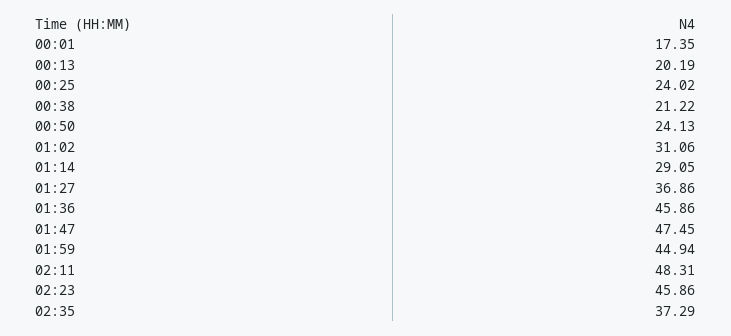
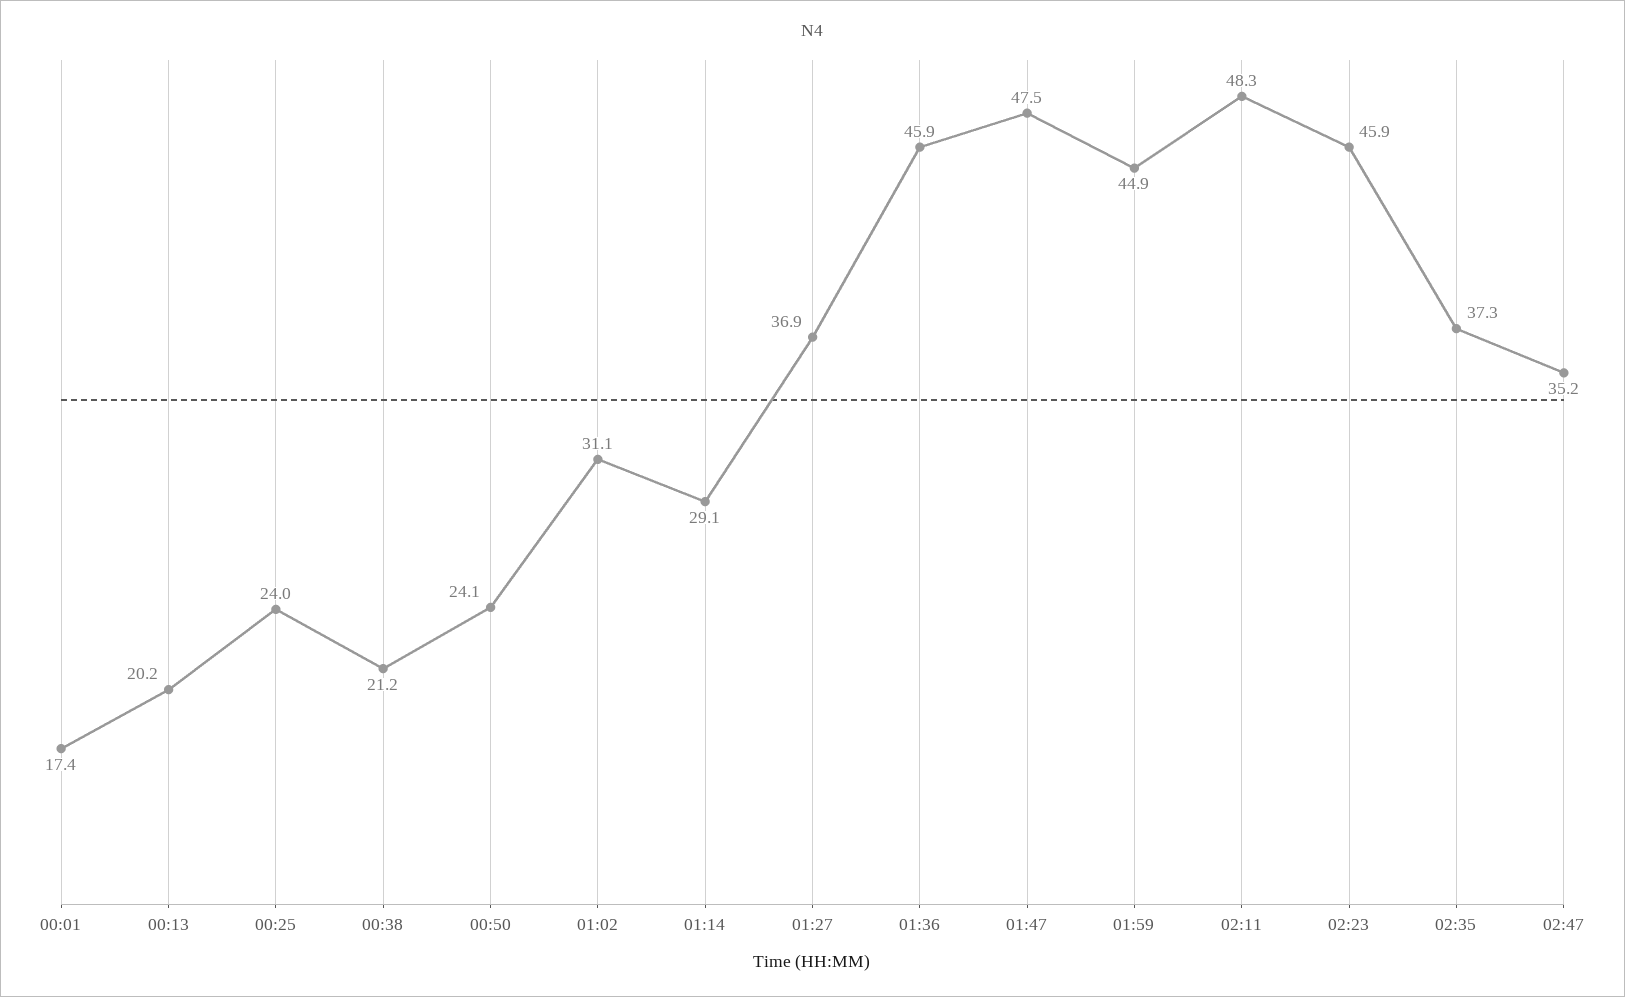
02:47: none -> 35.2

